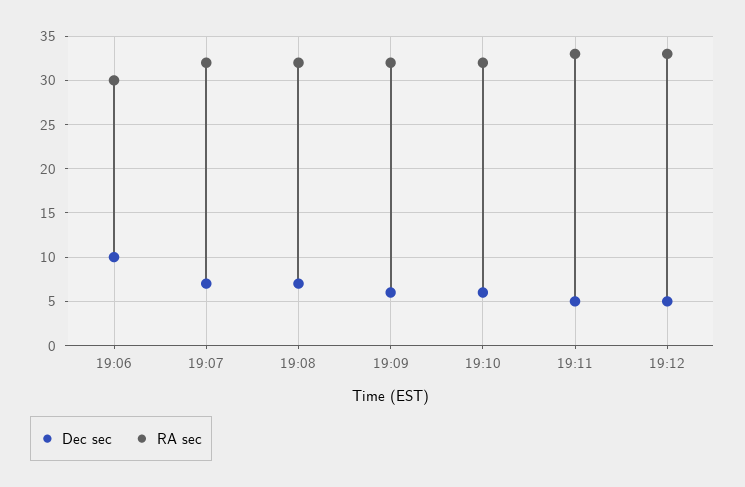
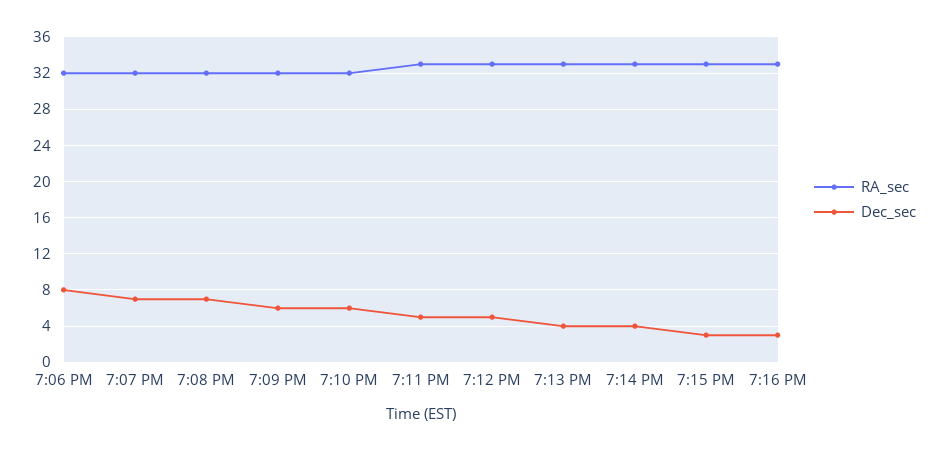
Dec sec, 19:06: 10 -> 8
RA sec, 19:06: 30 -> 32
RA sec, 7:13 PM: none -> 33
Dec sec, 7:13 PM: none -> 4
RA sec, 7:14 PM: none -> 33
Dec sec, 7:14 PM: none -> 4
RA sec, 7:15 PM: none -> 33
Dec sec, 7:15 PM: none -> 3
RA sec, 7:16 PM: none -> 33
Dec sec, 7:16 PM: none -> 3

